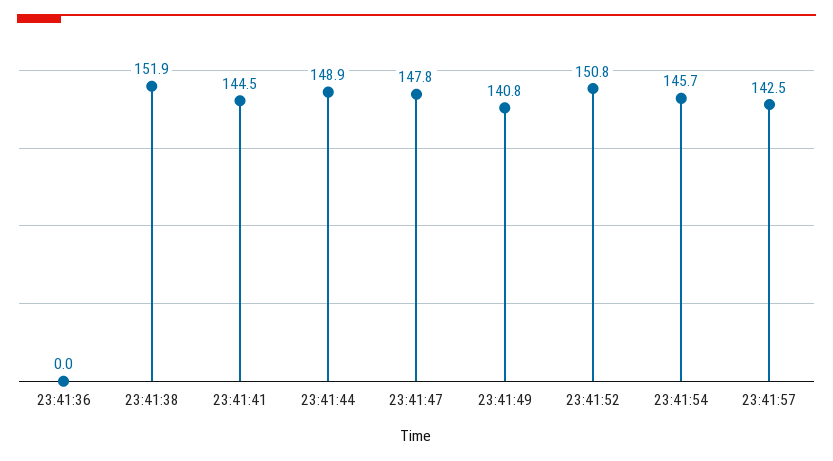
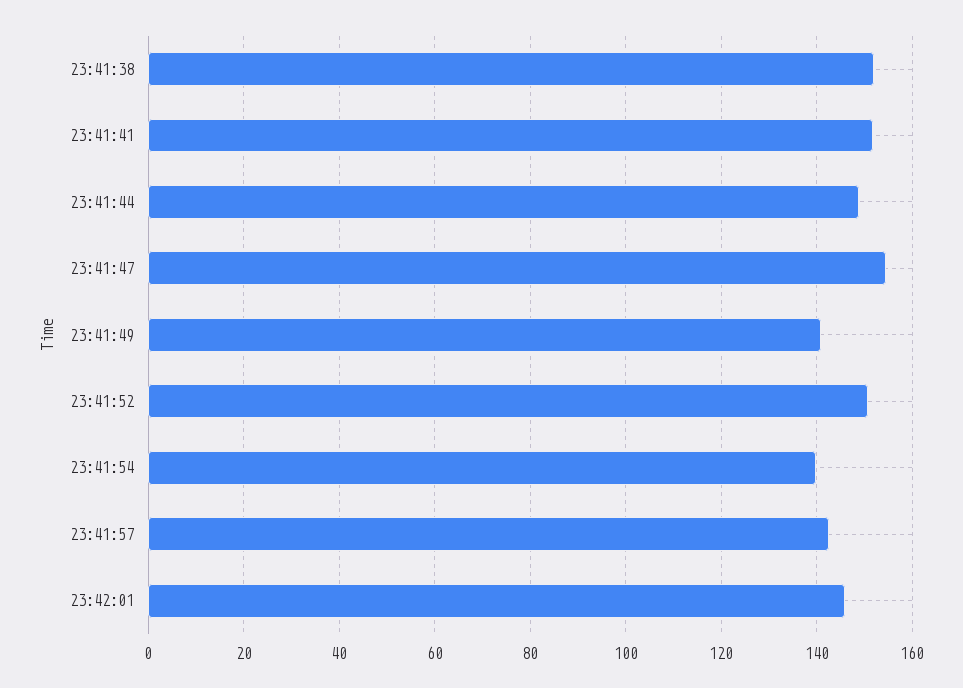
23:41:36: 0 -> none
23:41:41: 144.5 -> 152
23:41:47: 147.8 -> 154
23:41:54: 145.7 -> 140
23:42:01: none -> 146

